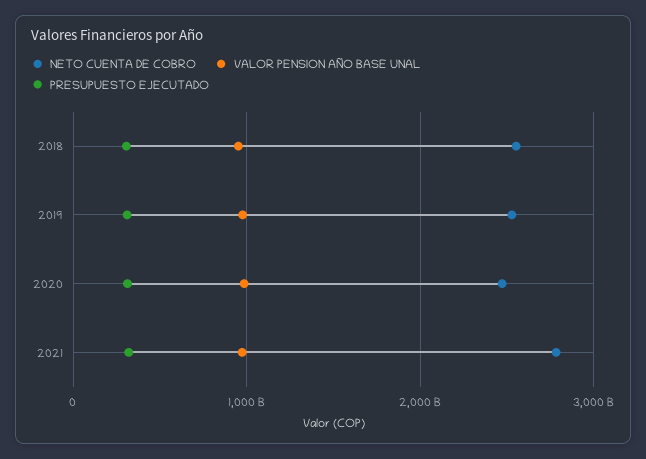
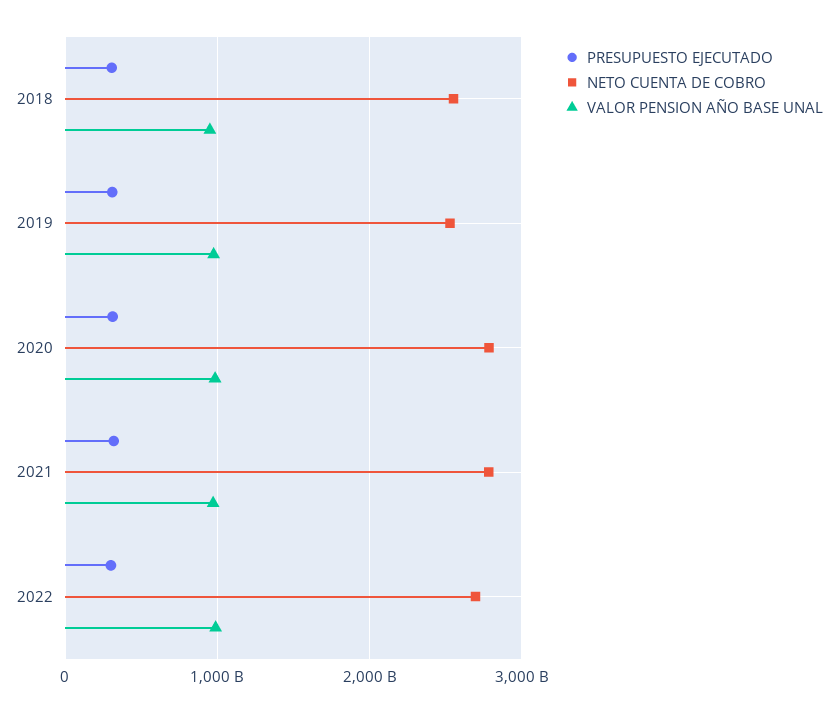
NETO CUENTA DE COBRO, 2020: 2500000000000 -> 2800000000000
PRESUPUESTO EJECUTADO, 2022: none -> 300000000000
NETO CUENTA DE COBRO, 2022: none -> 2700000000000
VALOR PENSION AÑO BASE UNAL, 2022: none -> 1000000000000

